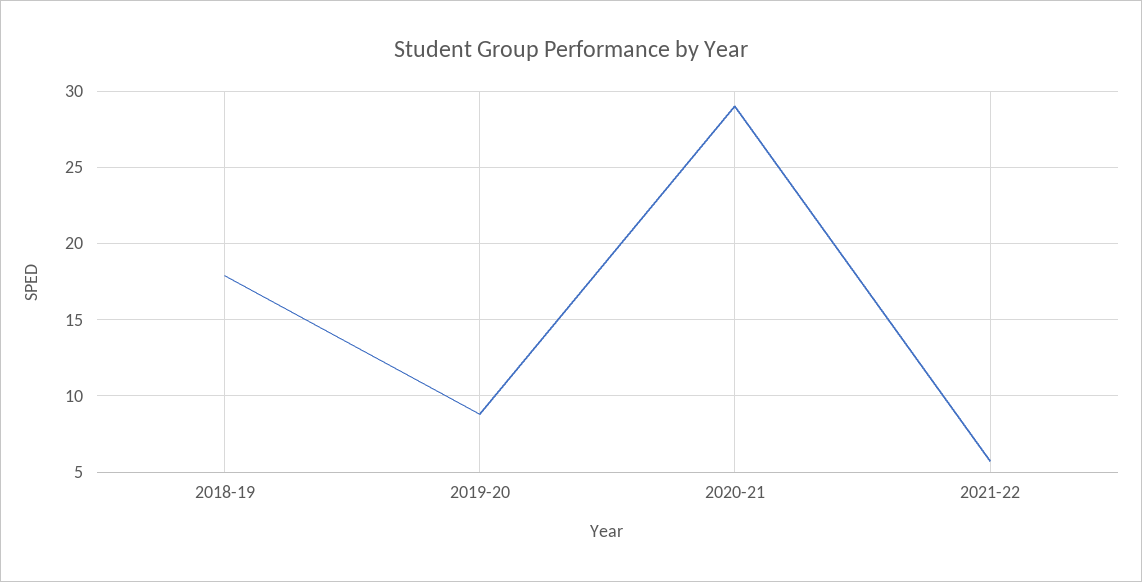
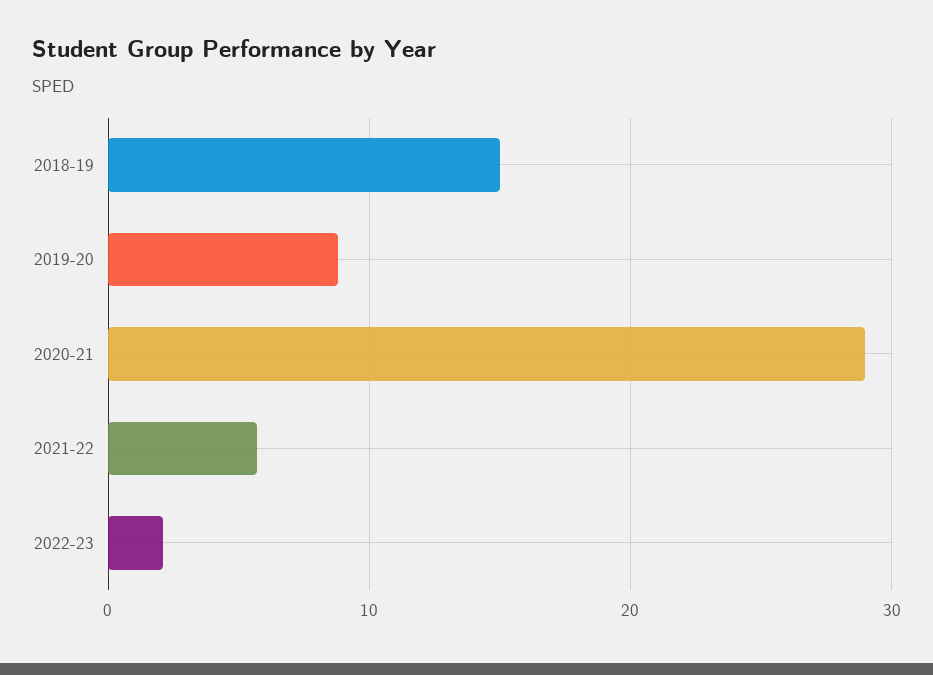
2018-19: 18 -> 15
2022-23: none -> 2

